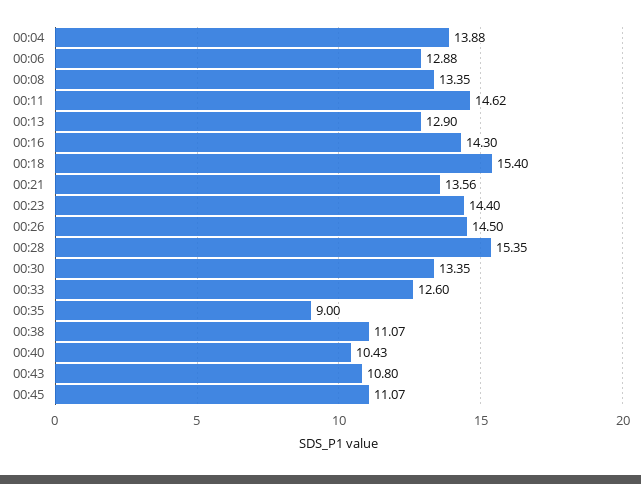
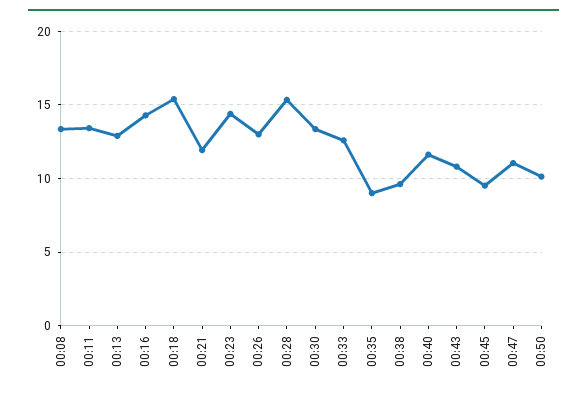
00:04: 13.88 -> none
00:06: 12.88 -> none
00:11: 14.62 -> 13.5
00:21: 13.56 -> 12
00:26: 14.5 -> 13
00:38: 11.07 -> 9.5
00:40: 10.43 -> 11.5
00:45: 11.07 -> 9.5
00:47: none -> 11
00:50: none -> 10

